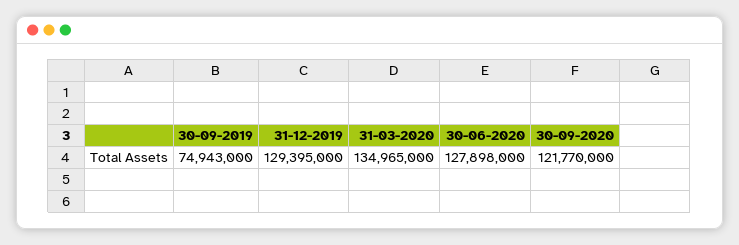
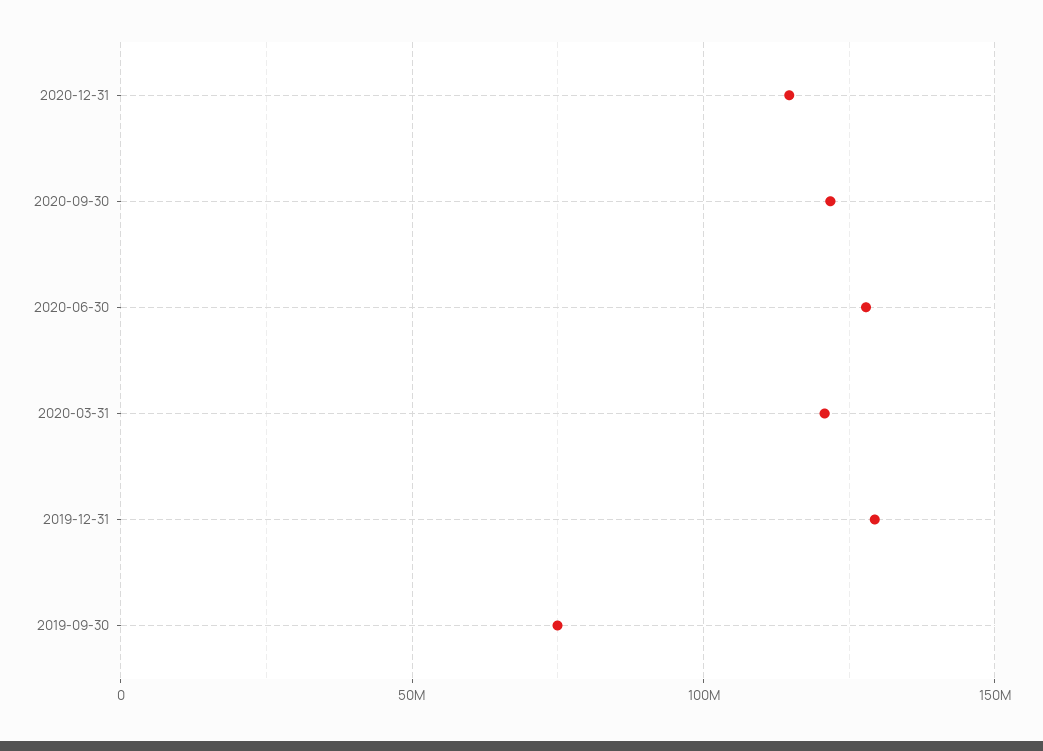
31-03-2020: 134965000 -> 120000000
2020-12-31: none -> 115000000

